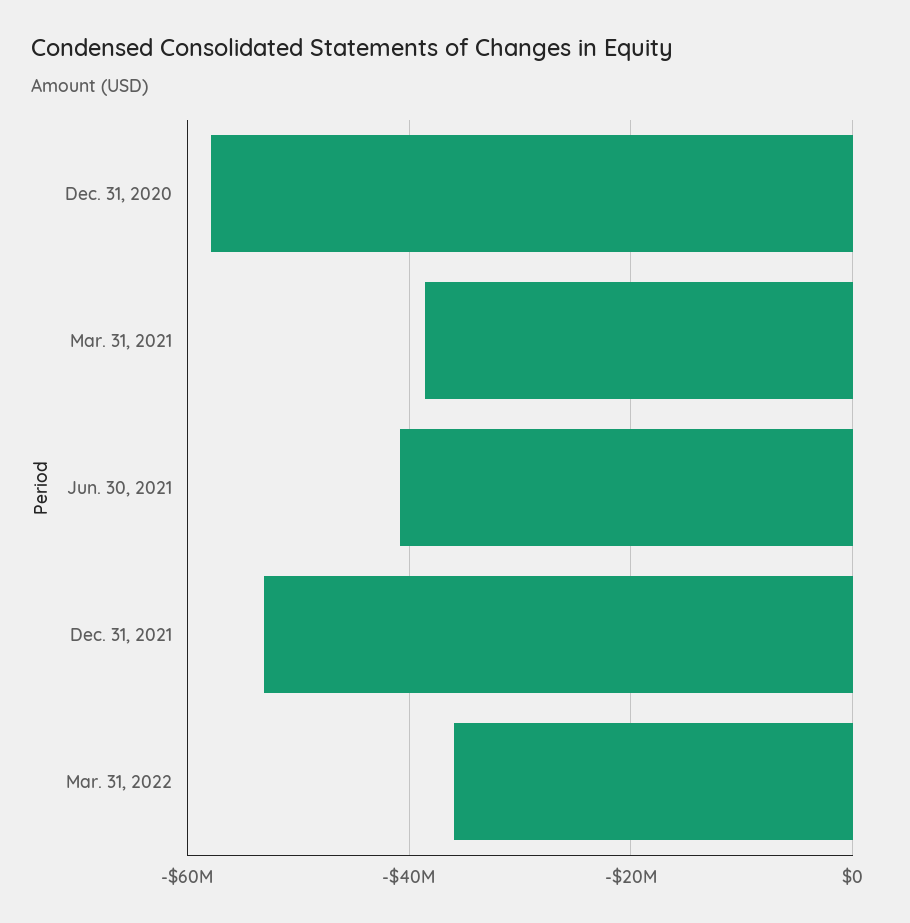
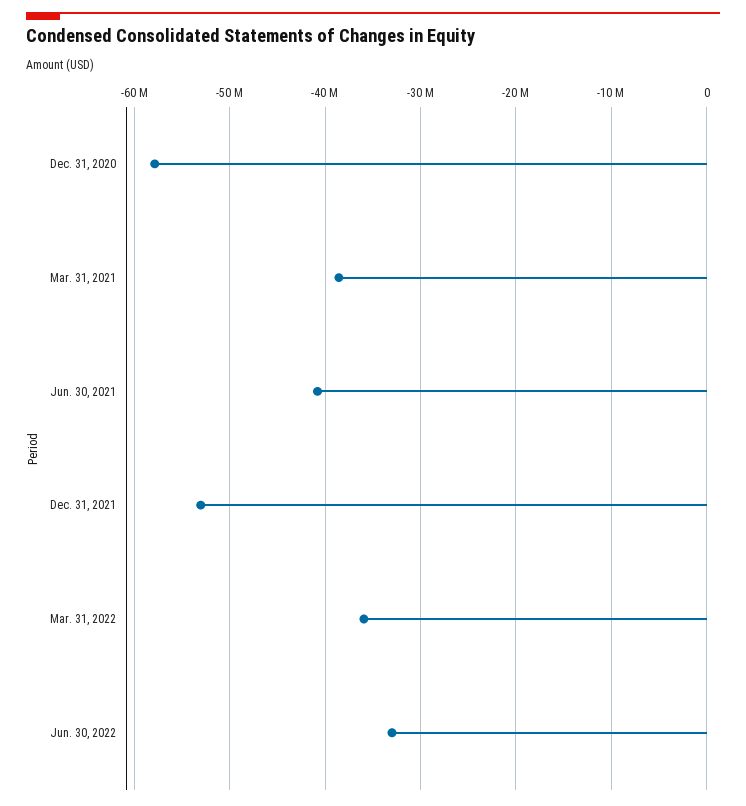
Jun. 30, 2022: none -> -33000000

